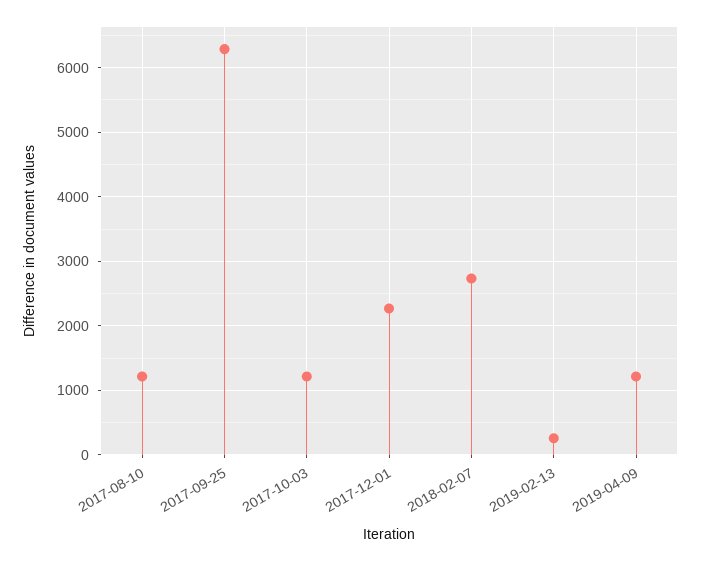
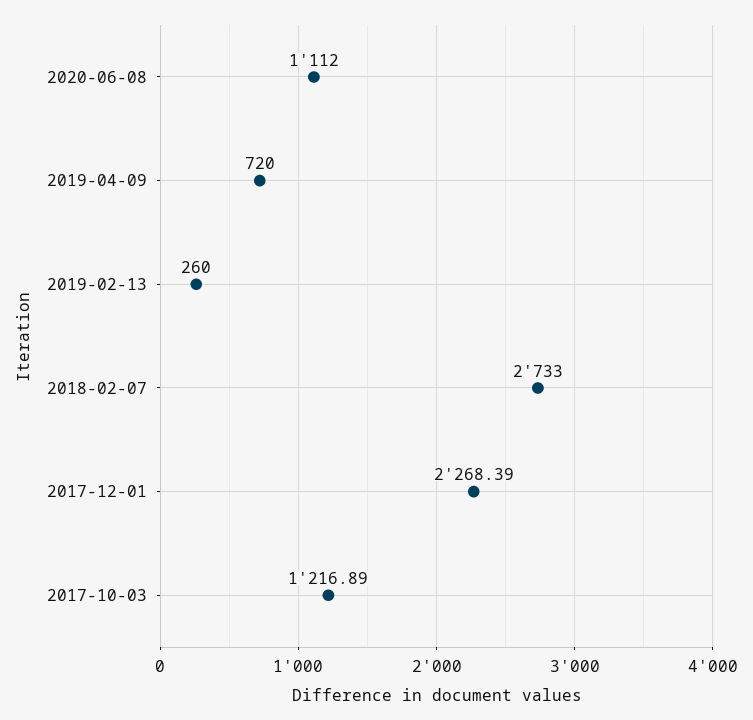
2017-08-10: 1200 -> none
2017-09-25: 6300 -> none
2019-04-09: 1200 -> 720
2020-06-08: none -> 1112

